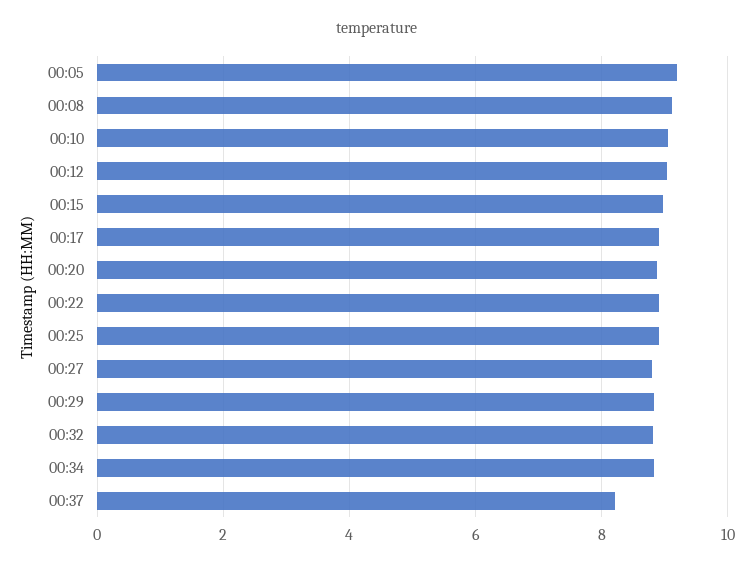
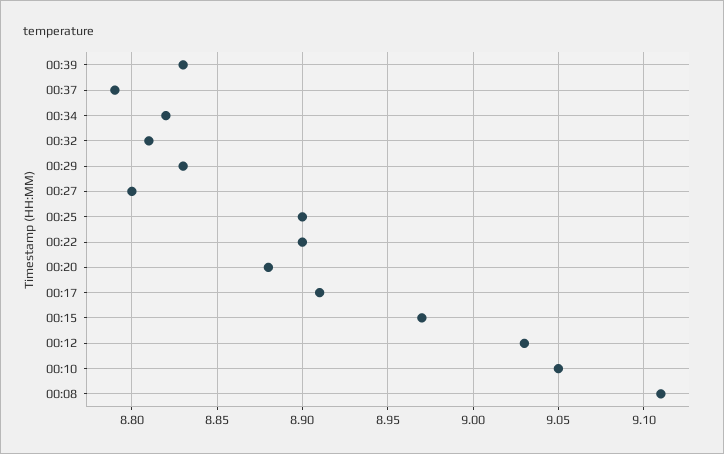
00:05: 9.2 -> none
00:37: 8.2 -> 8.79
00:39: none -> 8.83

